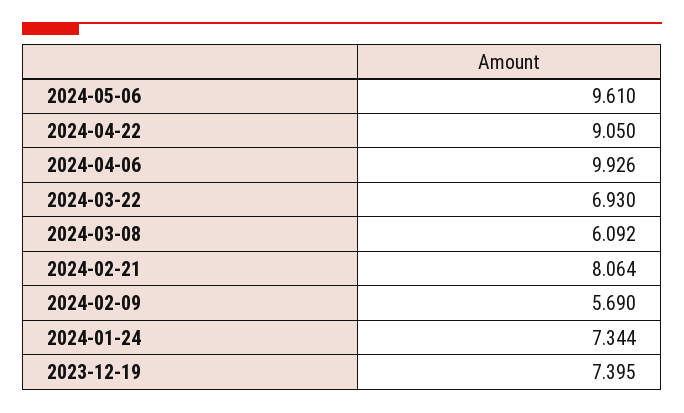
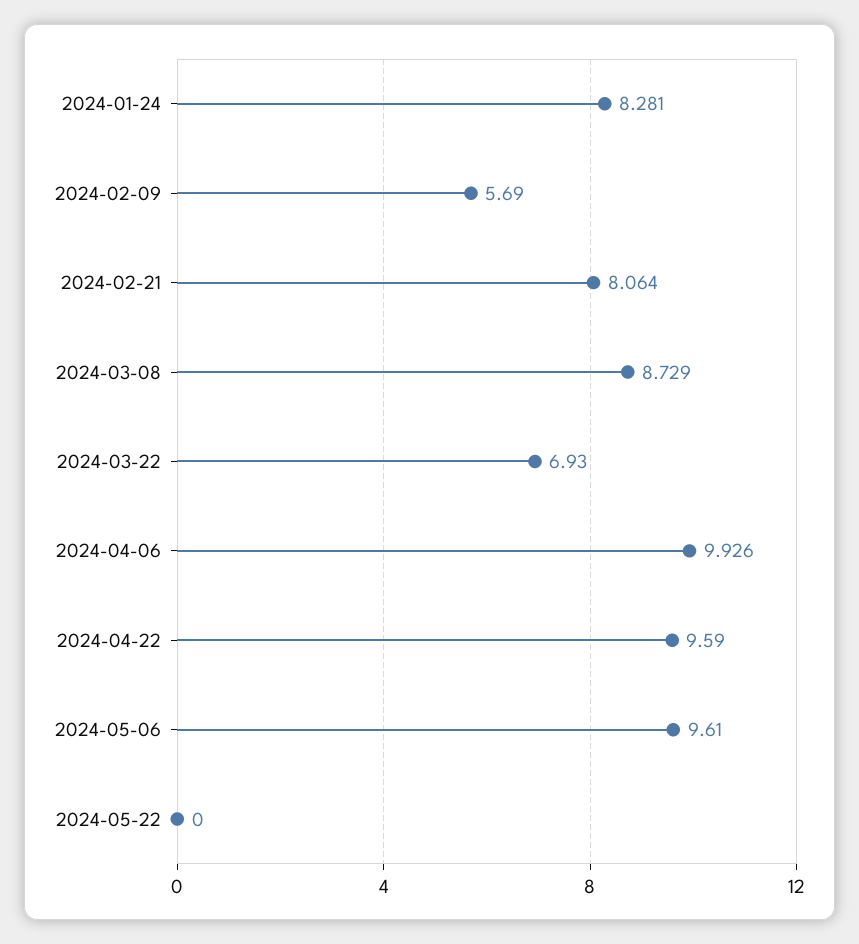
2024-04-22: 9.05 -> 9.59
2024-03-08: 6.092 -> 8.729
2024-01-24: 7.344 -> 8.281
2023-12-19: 7.395 -> none
2024-05-22: none -> 0

